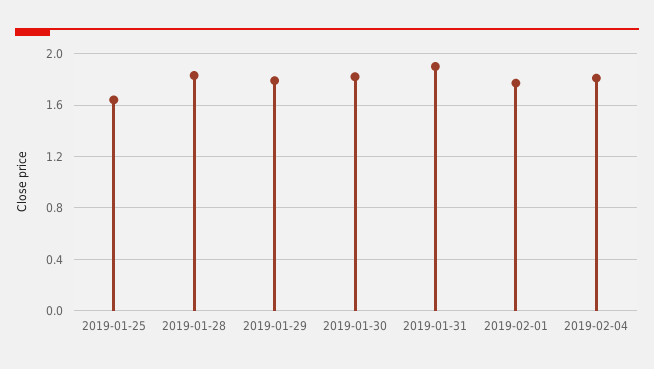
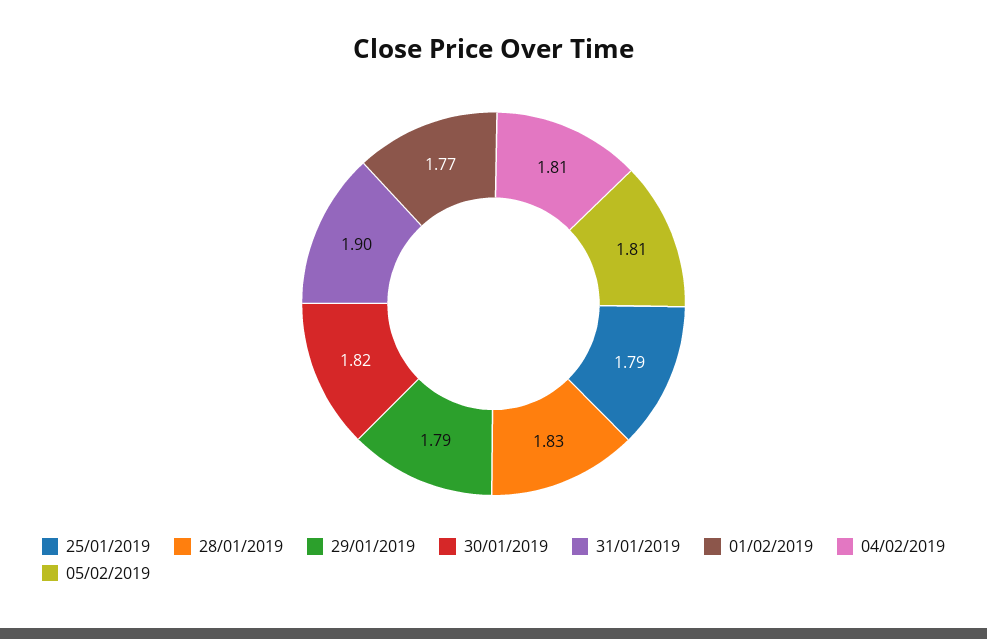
2019-01-25: 1.65 -> 1.79
05/02/2019: none -> 1.81

